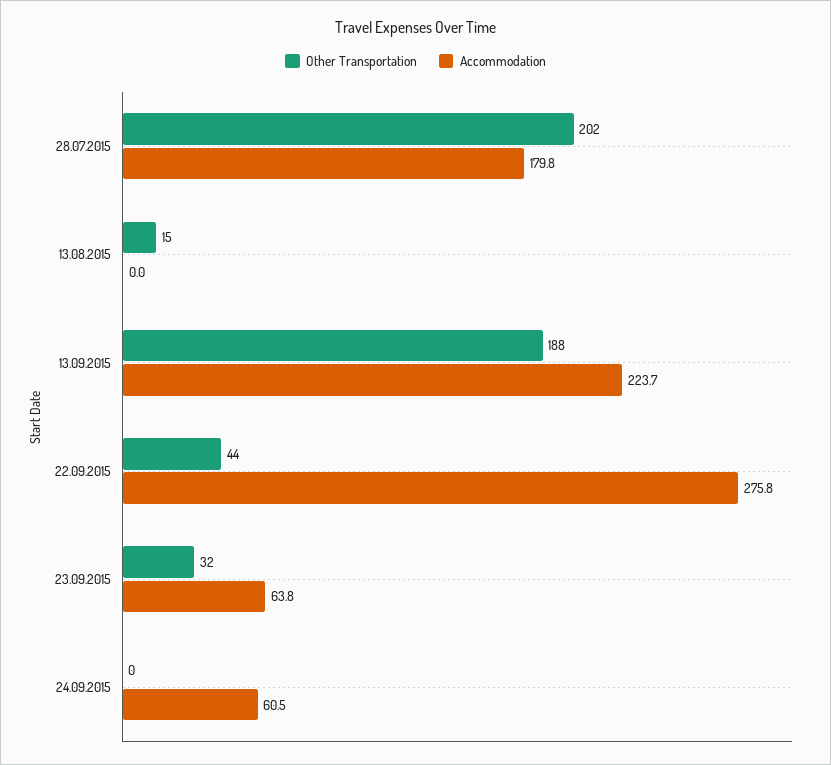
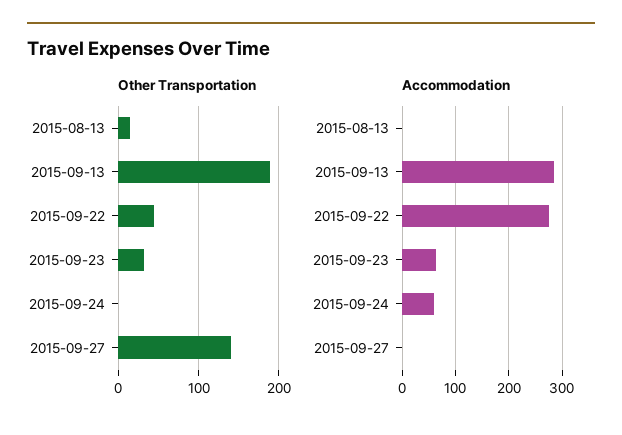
Other Transportation, 28.07.2015: 202 -> none
Accommodation, 28.07.2015: 179.8 -> none
Accommodation, 13.09.2015: 223.7 -> 280
Other Transportation, 2015-09-27: none -> 140
Accommodation, 2015-09-27: none -> 0

